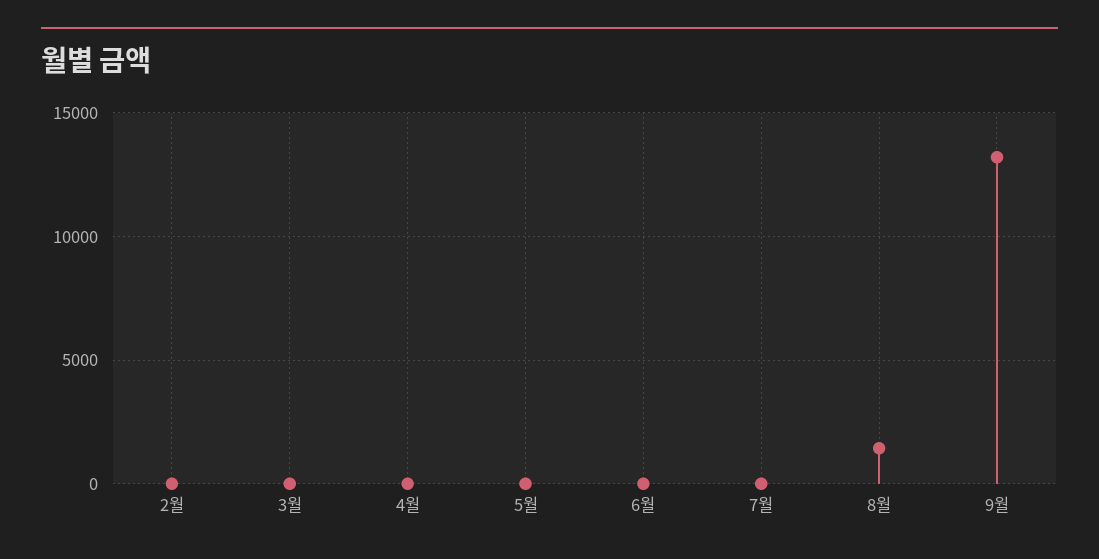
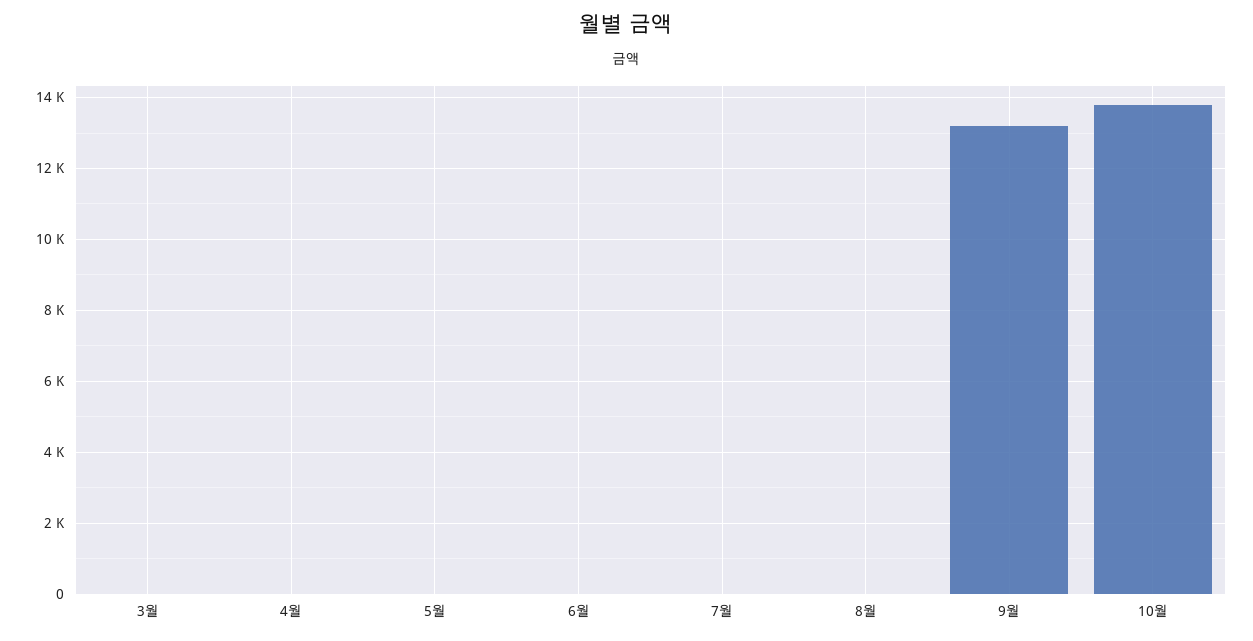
2월: 0 -> none
8월: 1500 -> 0
10월: none -> 13800

